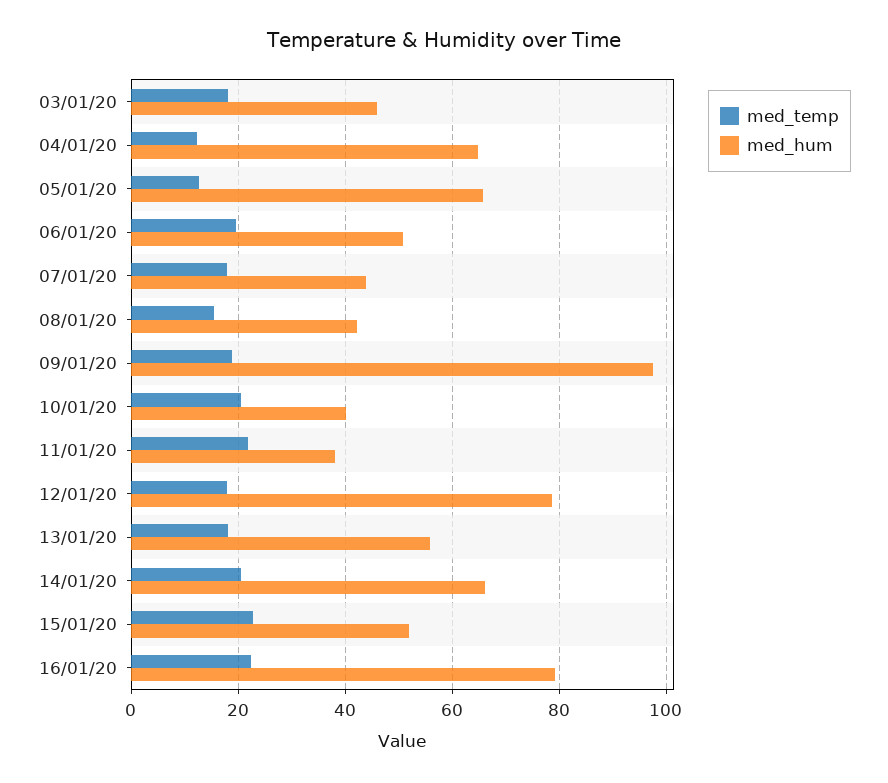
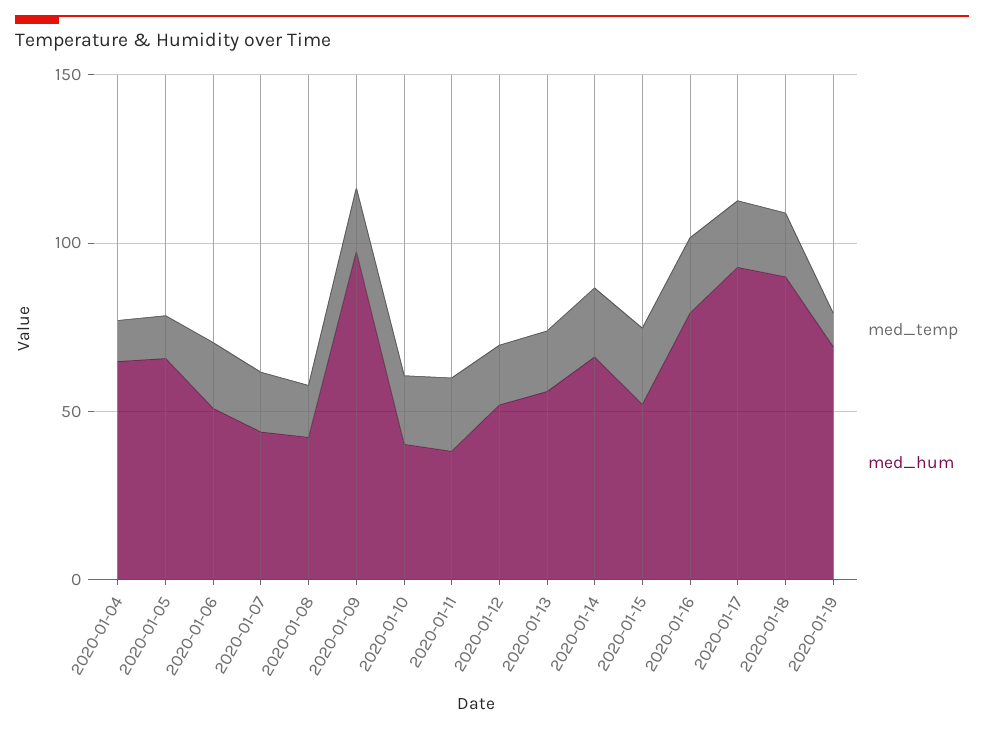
med_temp, 03/01/20: 18 -> none
med_hum, 03/01/20: 46 -> none
med_hum, 12/01/20: 78 -> 50
med_temp, 2020-01-17: none -> 20
med_hum, 2020-01-17: none -> 90
med_temp, 2020-01-18: none -> 20
med_hum, 2020-01-18: none -> 90
med_temp, 2020-01-19: none -> 10
med_hum, 2020-01-19: none -> 70

